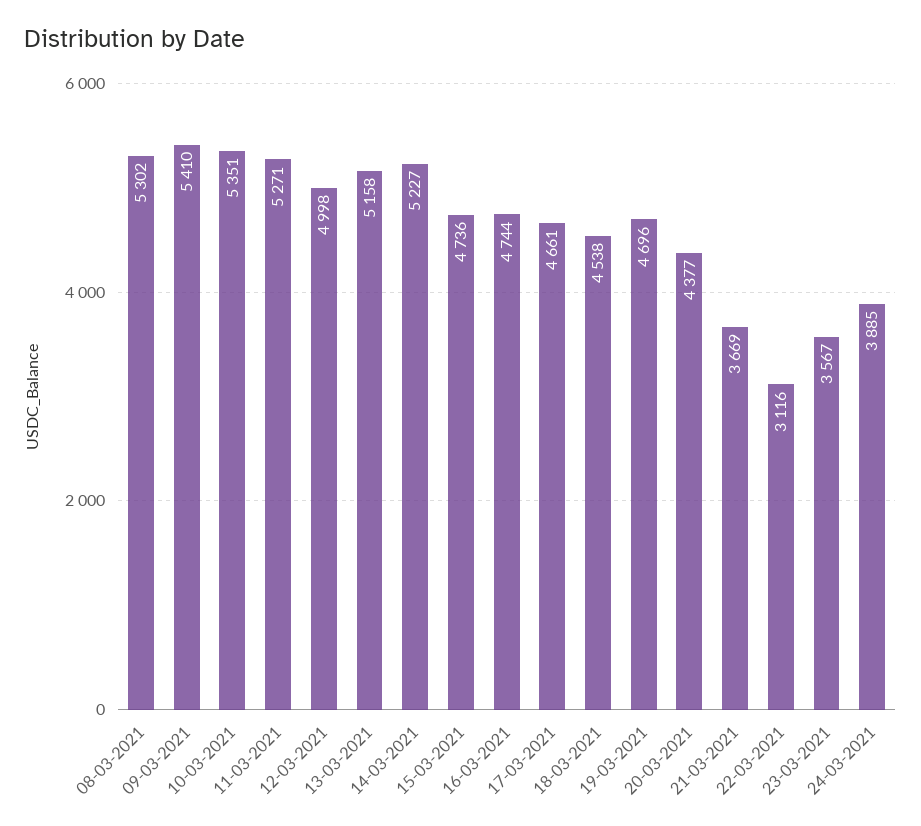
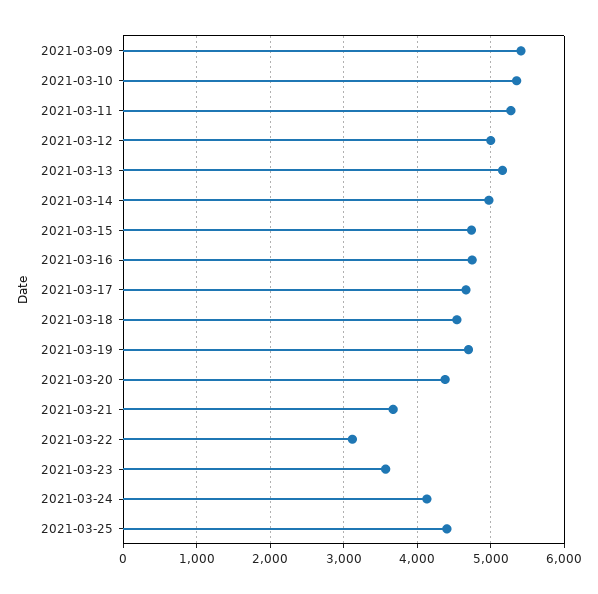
08-03-2021: 5302 -> none
14-03-2021: 5227 -> 5000
24-03-2021: 3885 -> 4100
2021-03-25: none -> 4400

